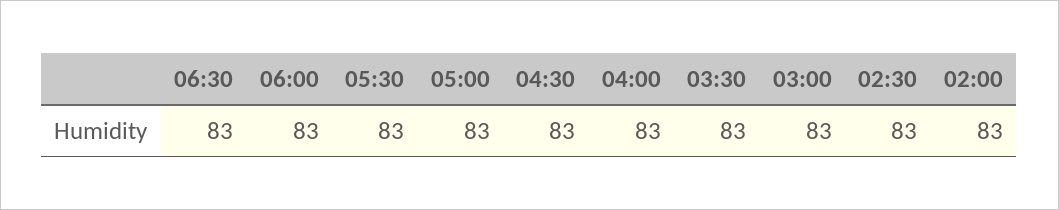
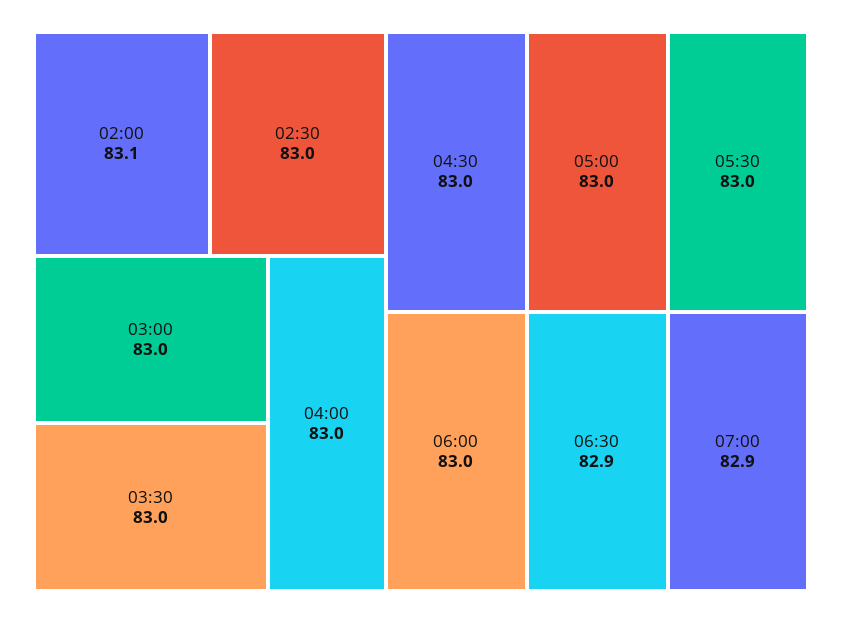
06:30: 83 -> 82.9
02:00: 83 -> 83.1
07:00: none -> 82.9

